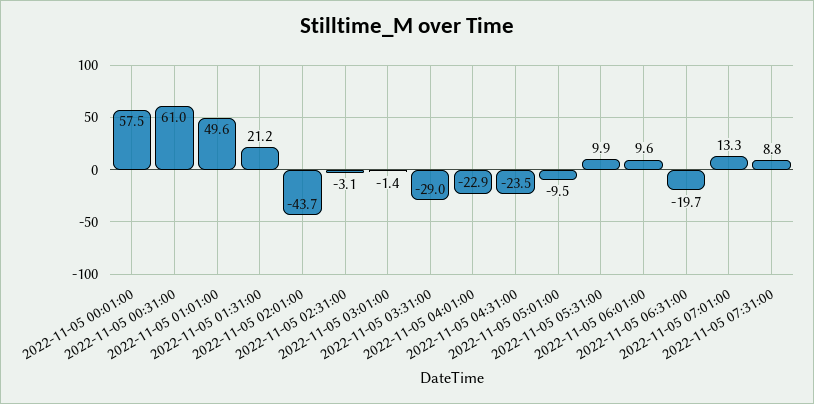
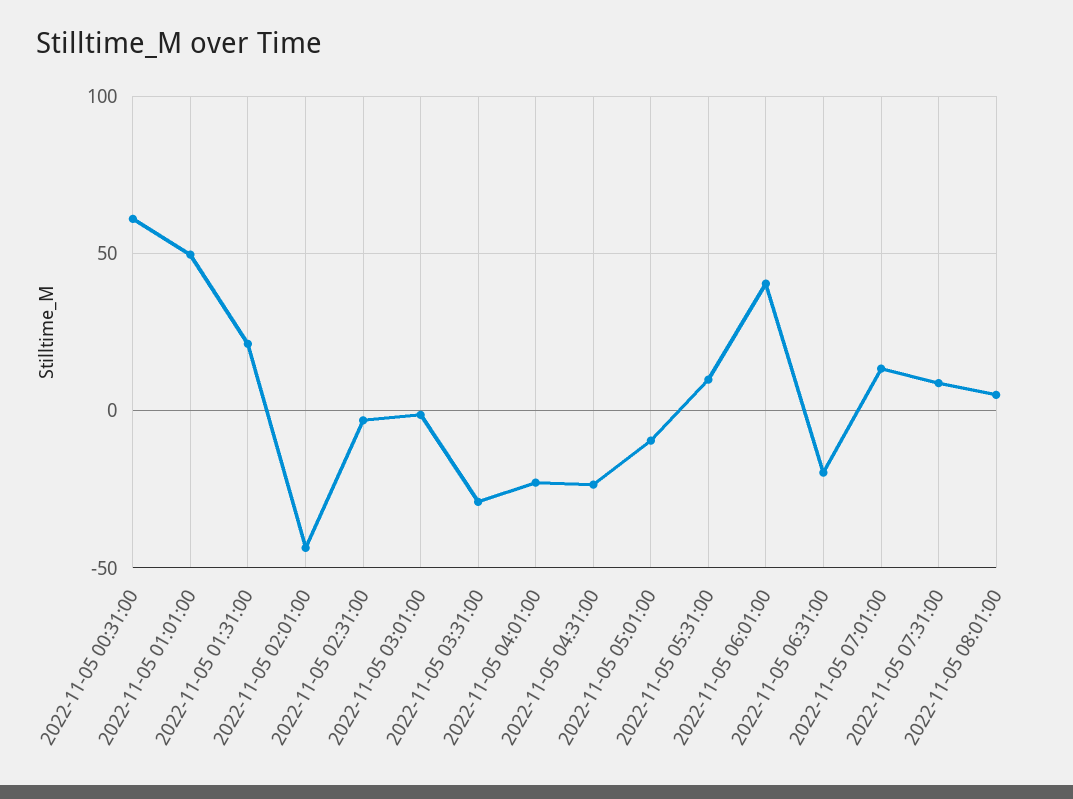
2022-11-05 00:01:00: 57.5 -> none
2022-11-05 06:01:00: 9.6 -> 40
2022-11-05 08:01:00: none -> 5

